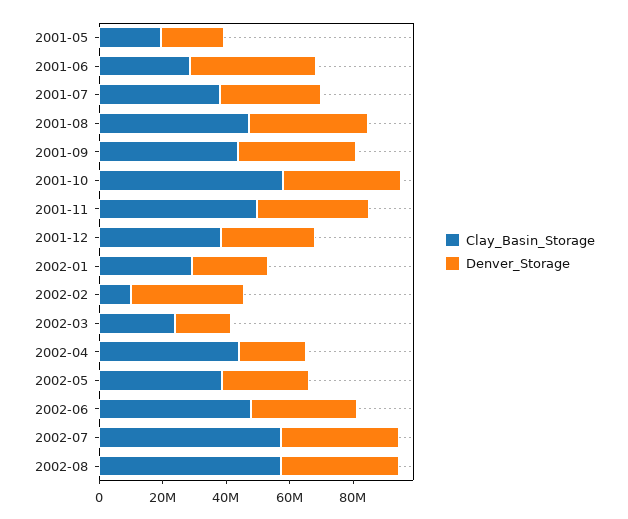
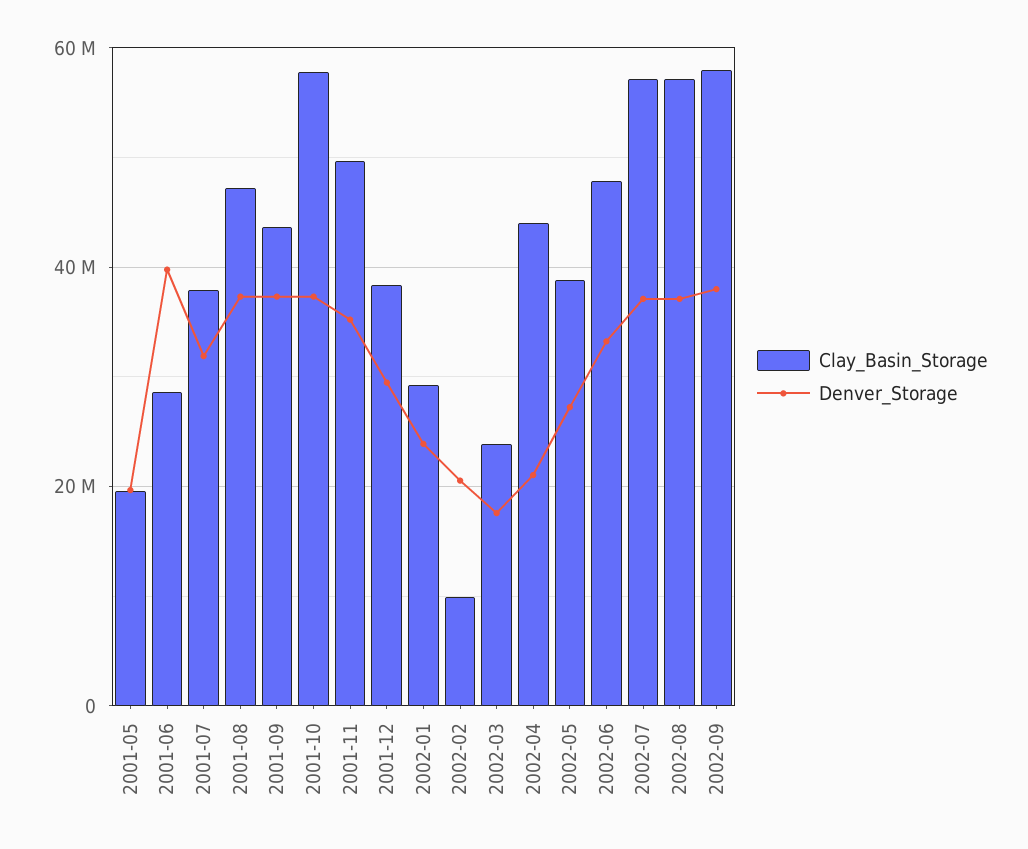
Denver_Storage, 2002-02: 35000000 -> 20000000
Clay_Basin_Storage, 2002-09: none -> 58000000
Denver_Storage, 2002-09: none -> 38000000

